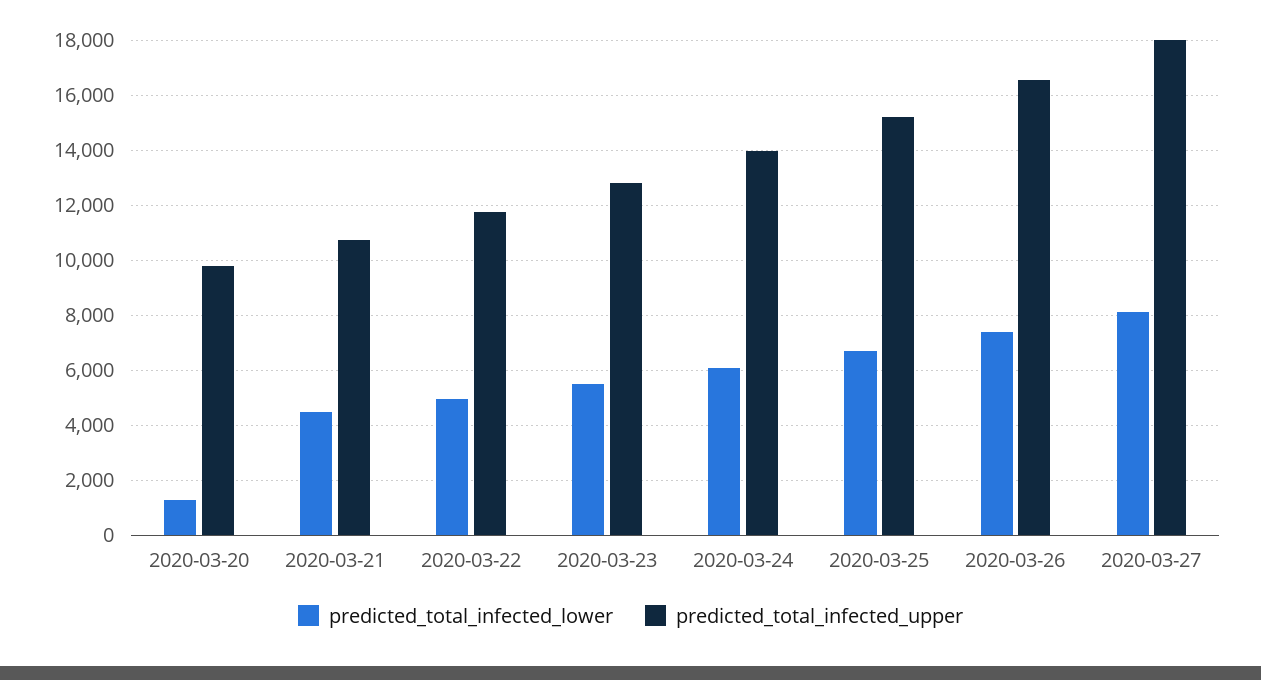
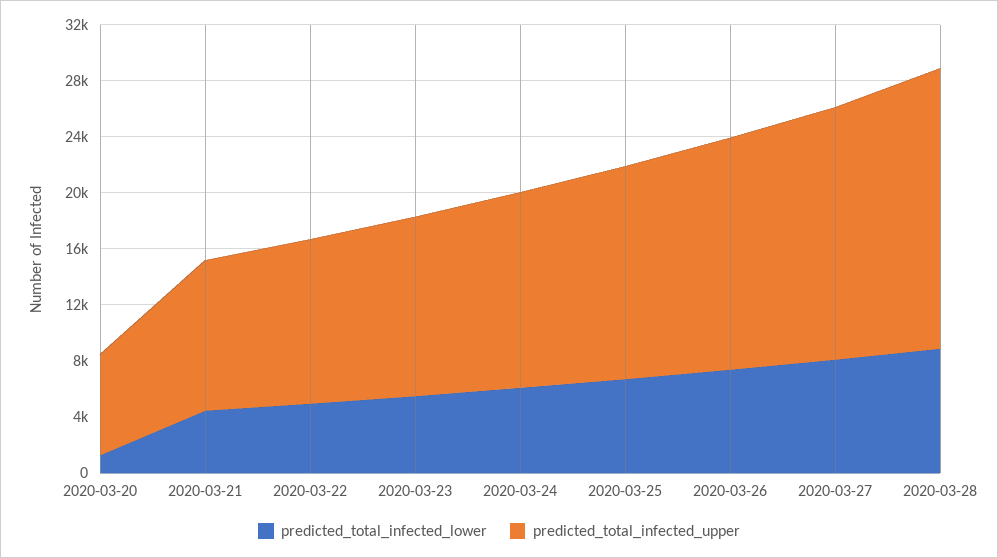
predicted_total_infected_upper, 2020-03-20: 9750 -> 7000
predicted_total_infected_lower, 2020-03-28: none -> 9000
predicted_total_infected_upper, 2020-03-28: none -> 20000

